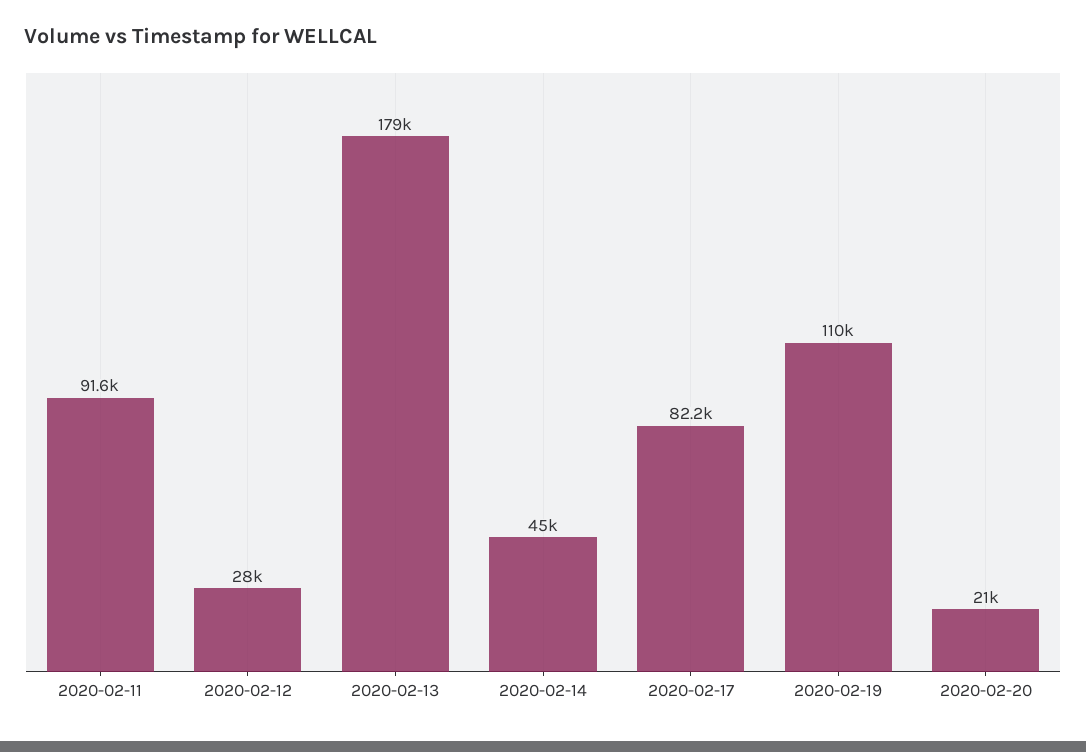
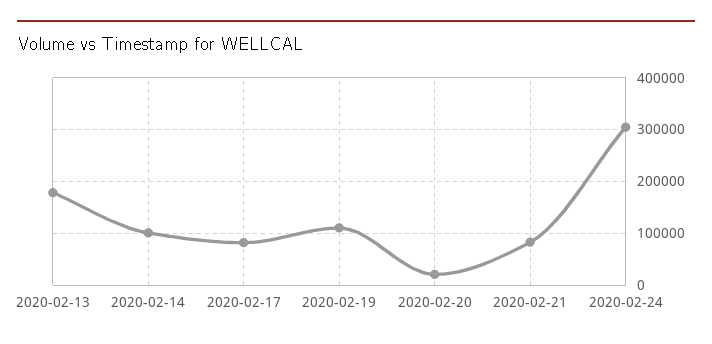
2020-02-11: 91600 -> none
2020-02-12: 28000 -> none
2020-02-14: 45000 -> 100000
2020-02-21: none -> 80000
2020-02-24: none -> 300000

